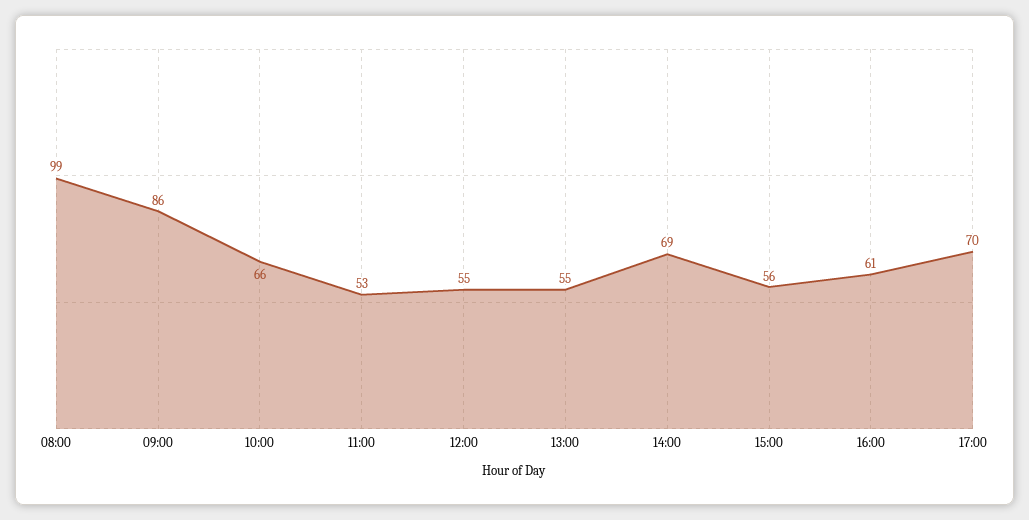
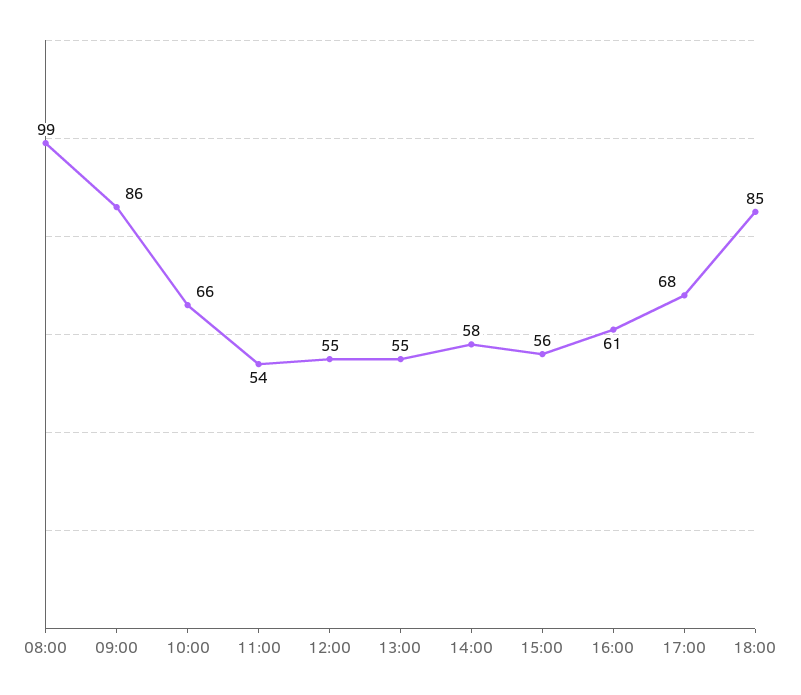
11:00: 53 -> 54
14:00: 69 -> 58
17:00: 70 -> 68
18:00: none -> 85

